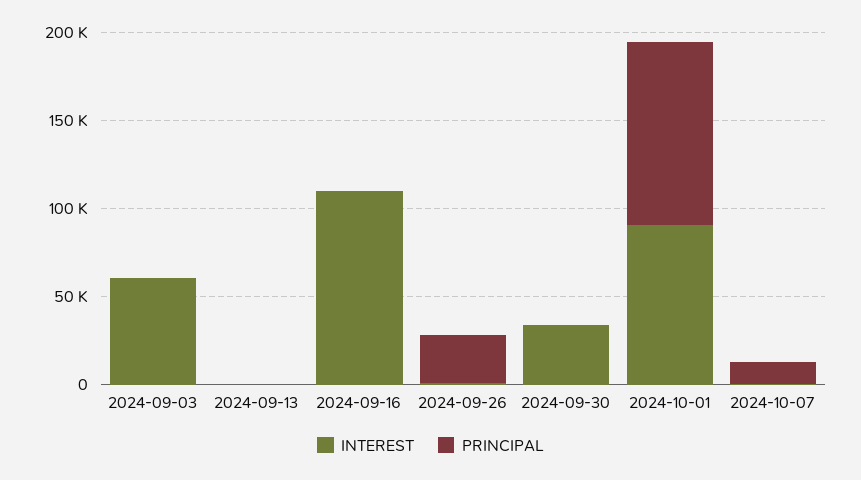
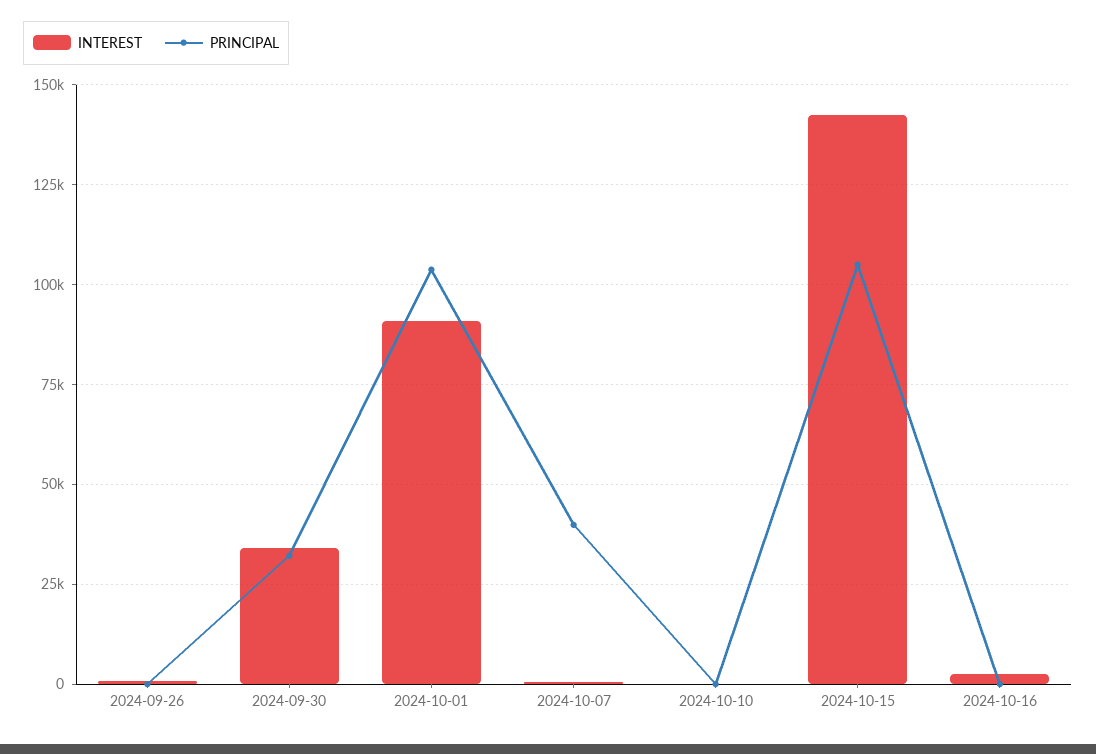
INTEREST, 2024-09-03: 60000 -> none
PRINCIPAL, 2024-09-03: 0 -> none
INTEREST, 2024-09-13: 0 -> none
PRINCIPAL, 2024-09-13: 0 -> none
INTEREST, 2024-09-16: 110000 -> none
PRINCIPAL, 2024-09-16: 0 -> none
PRINCIPAL, 2024-09-26: 30000 -> 0
PRINCIPAL, 2024-09-30: 0 -> 32500
PRINCIPAL, 2024-10-07: 10000 -> 40000
INTEREST, 2024-10-10: none -> 0
PRINCIPAL, 2024-10-10: none -> 0
INTEREST, 2024-10-15: none -> 142500
PRINCIPAL, 2024-10-15: none -> 105000
INTEREST, 2024-10-16: none -> 2500
PRINCIPAL, 2024-10-16: none -> 0

